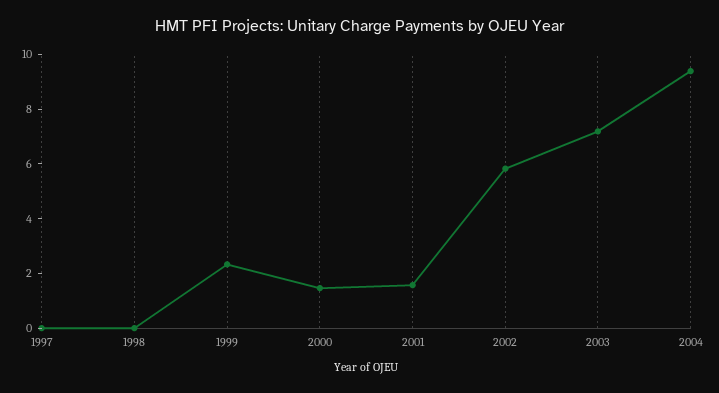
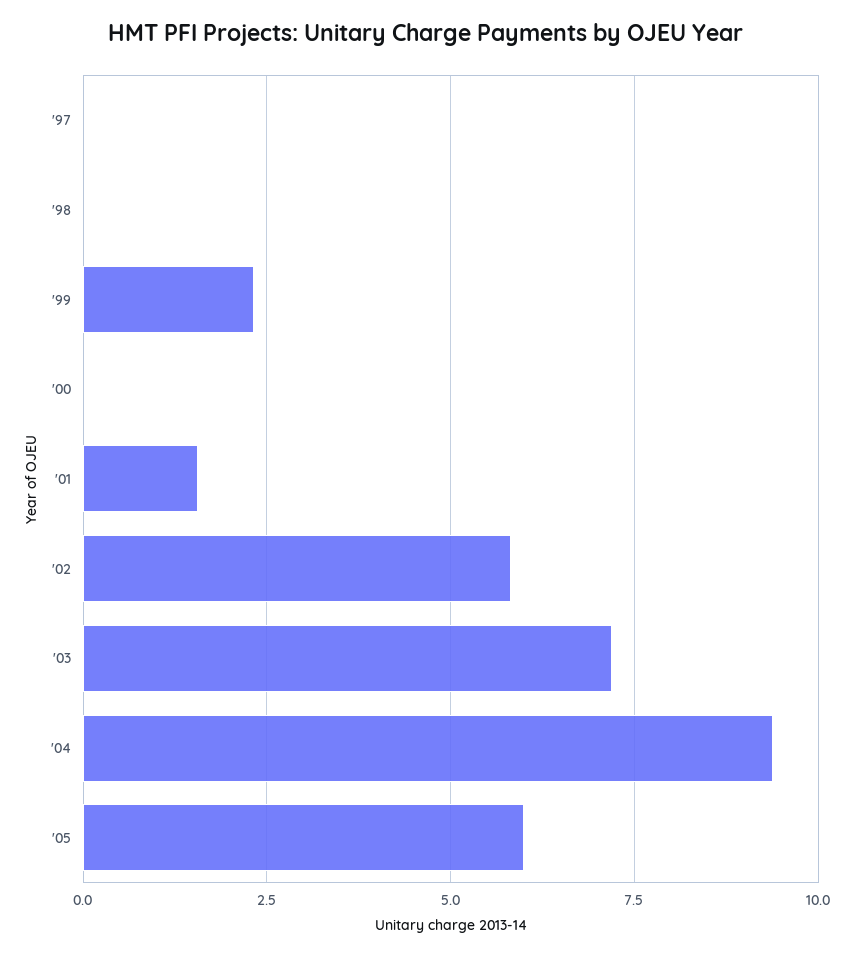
2000: 1.5 -> 0
'05: none -> 6

